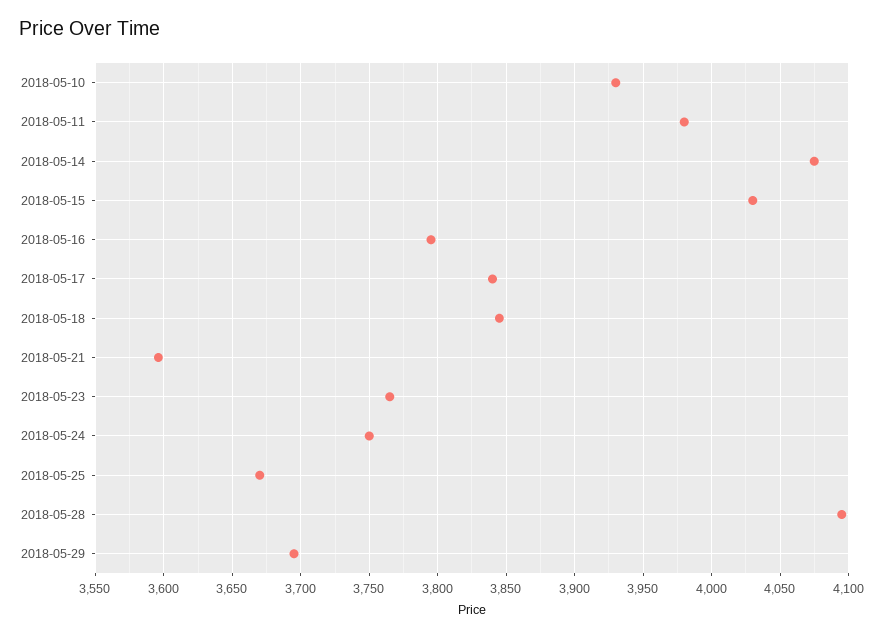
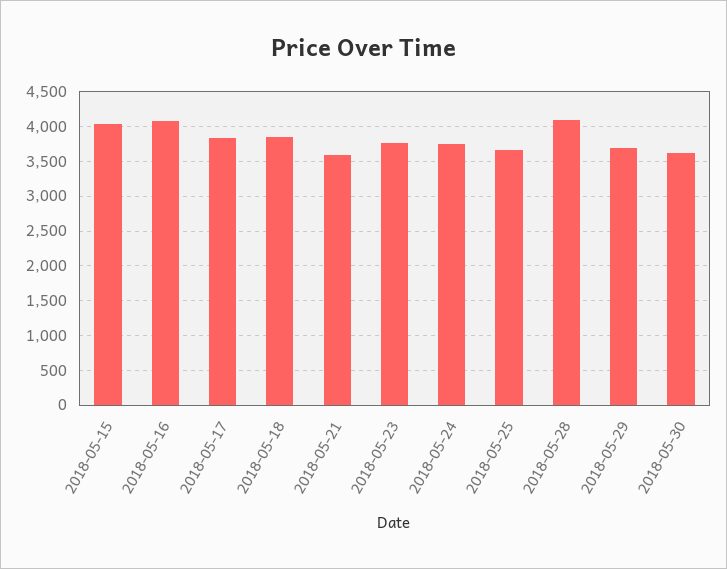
2018-05-10: 3930 -> none
2018-05-11: 3980 -> none
2018-05-14: 4075 -> none
2018-05-16: 3795 -> 4100
2018-05-30: none -> 3600

